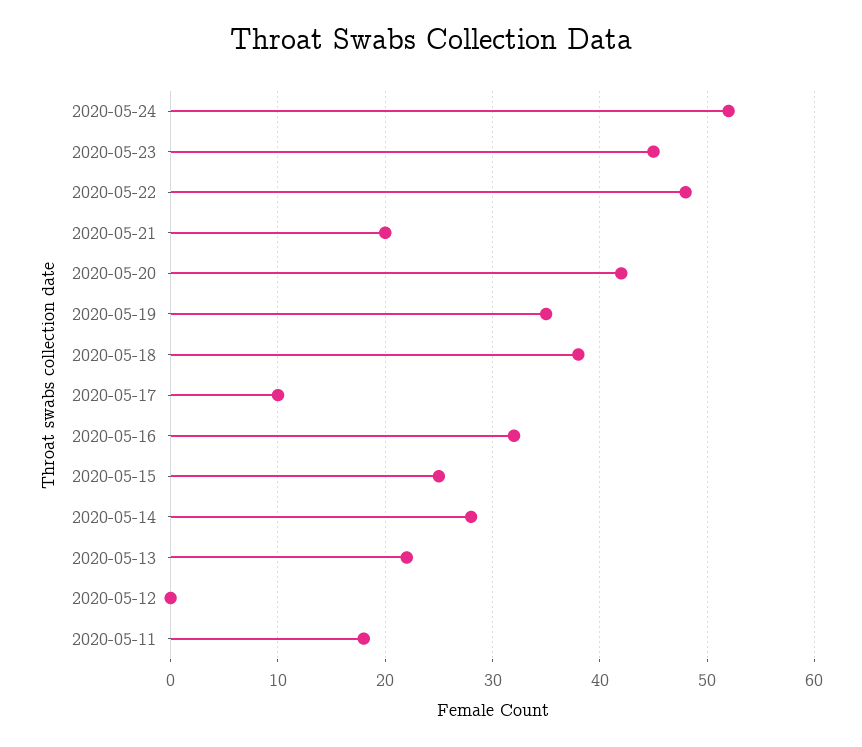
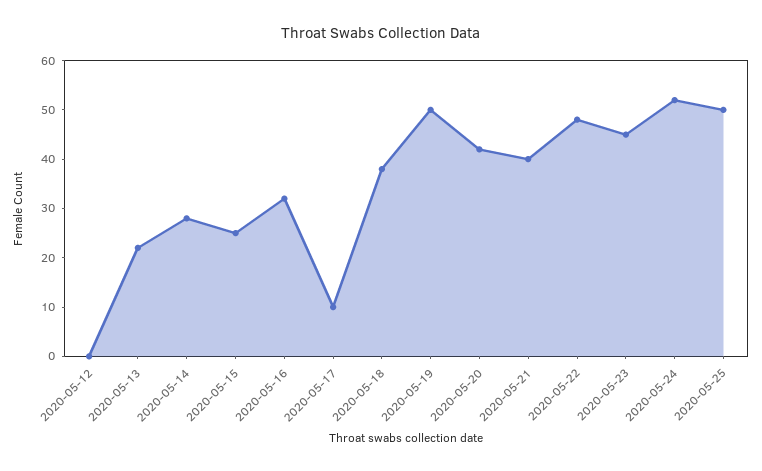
2020-05-21: 20 -> 40
2020-05-19: 35 -> 50
2020-05-11: 18 -> none
2020-05-25: none -> 50

